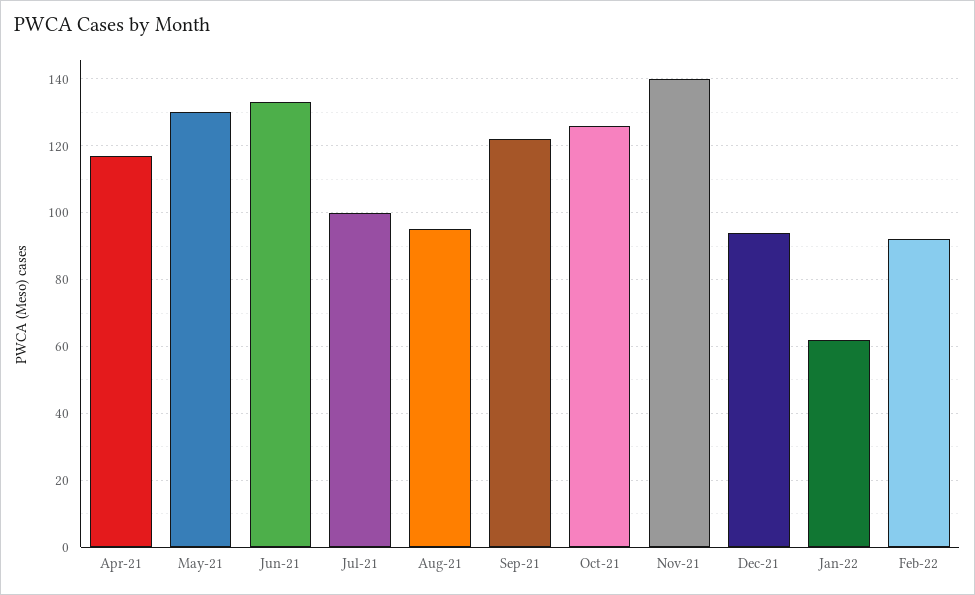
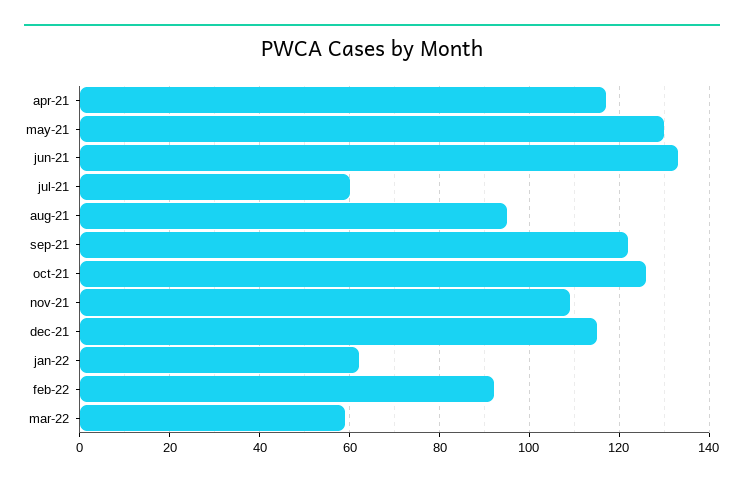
Jul-21: 100 -> 60
Nov-21: 140 -> 110
Dec-21: 95 -> 115
mar-22: none -> 60

